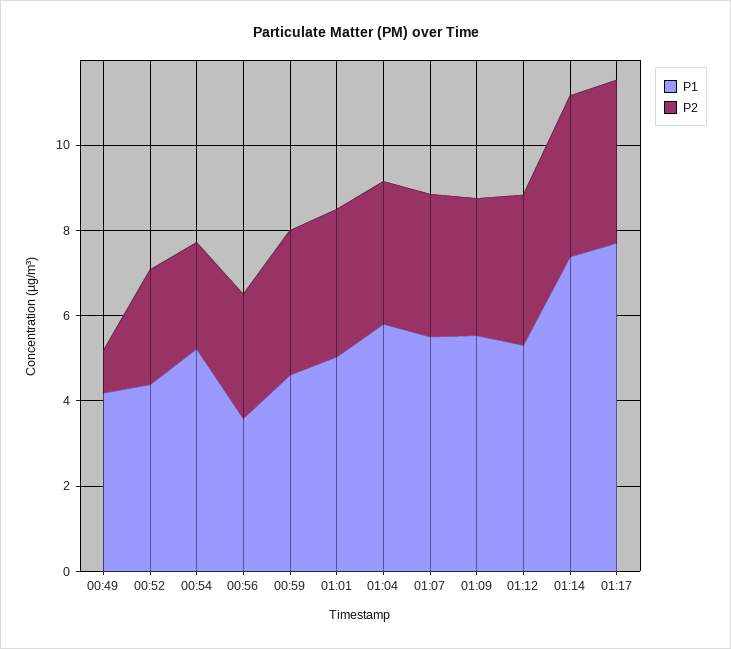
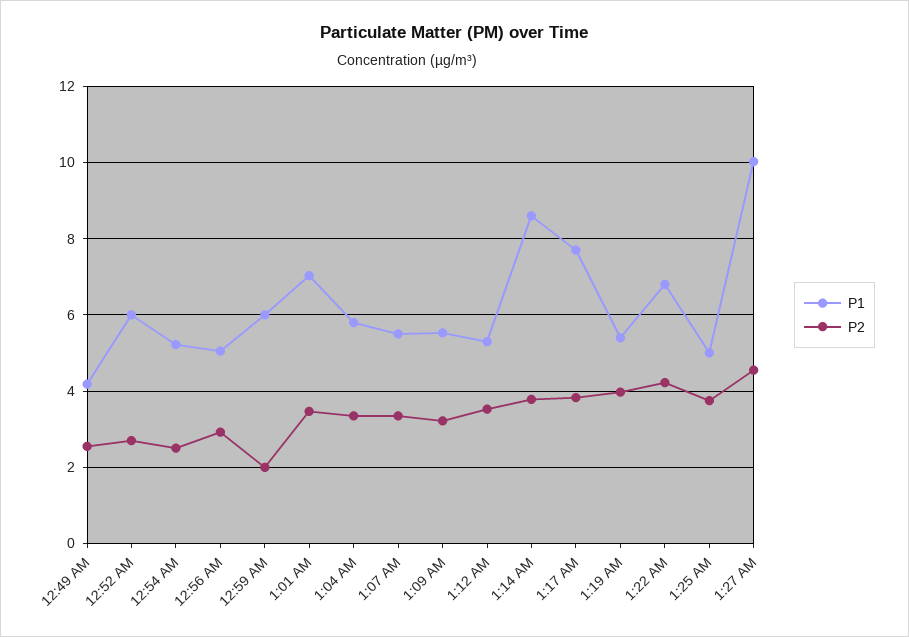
P2, 00:49: 1 -> 2.6
P1, 00:52: 4.5 -> 6
P1, 00:56: 3.5 -> 5
P1, 00:59: 4.5 -> 6
P2, 00:59: 3.5 -> 2
P1, 01:01: 5 -> 7
P1, 01:14: 7.5 -> 8.6
P1, 1:19 AM: none -> 5.4
P2, 1:19 AM: none -> 4
P1, 1:22 AM: none -> 6.8
P2, 1:22 AM: none -> 4.2
P1, 1:25 AM: none -> 5
P2, 1:25 AM: none -> 3.8
P1, 1:27 AM: none -> 10
P2, 1:27 AM: none -> 4.6

